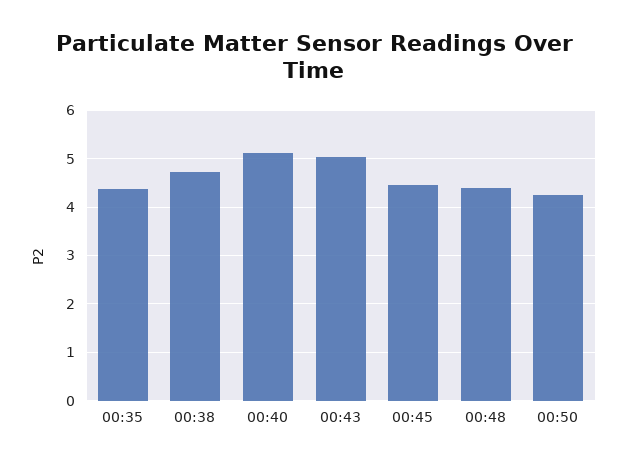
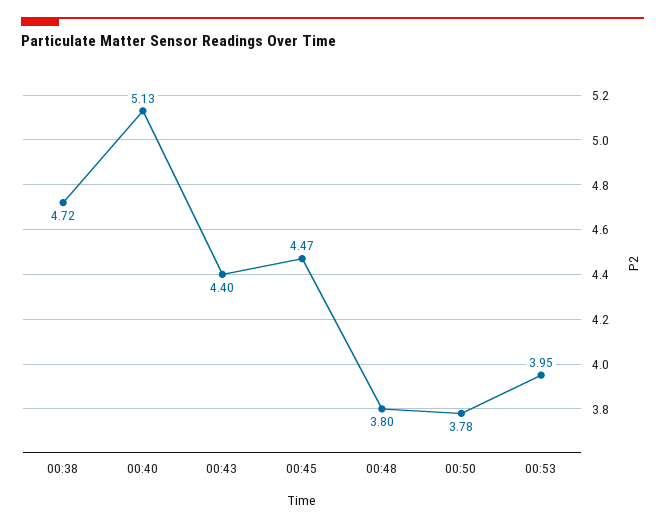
00:35: 4.4 -> none
00:43: 5 -> 4.4
00:48: 4.4 -> 3.8
00:50: 4.2 -> 3.78
00:53: none -> 3.95

